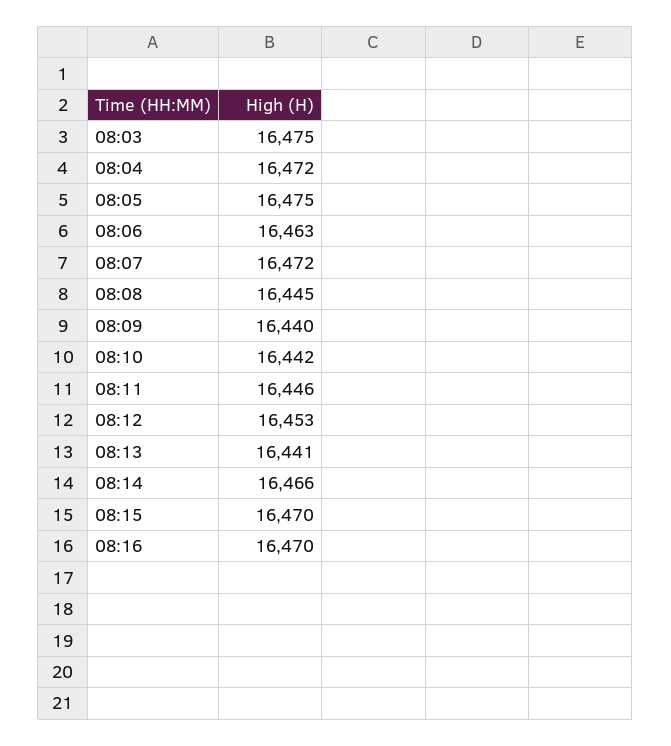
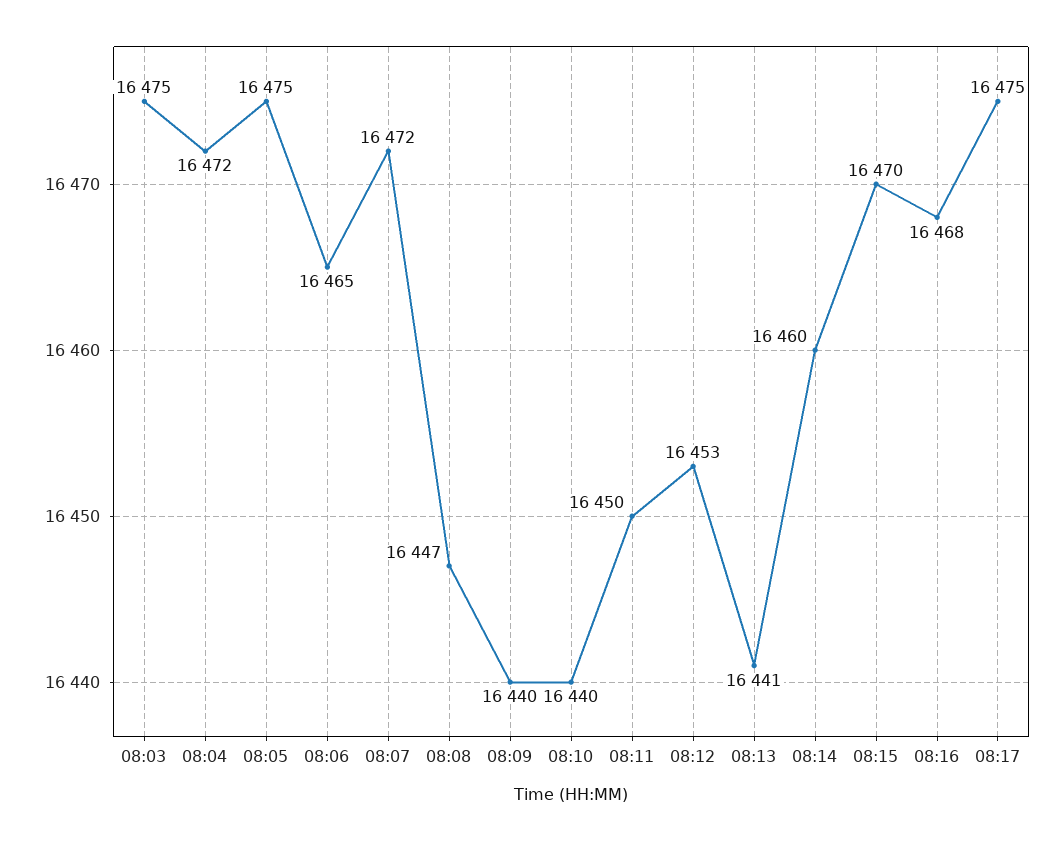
08:06: 16463 -> 16465
08:08: 16445 -> 16447
08:10: 16442 -> 16440
08:11: 16446 -> 16450
08:14: 16466 -> 16460
08:16: 16470 -> 16468
08:17: none -> 16475

